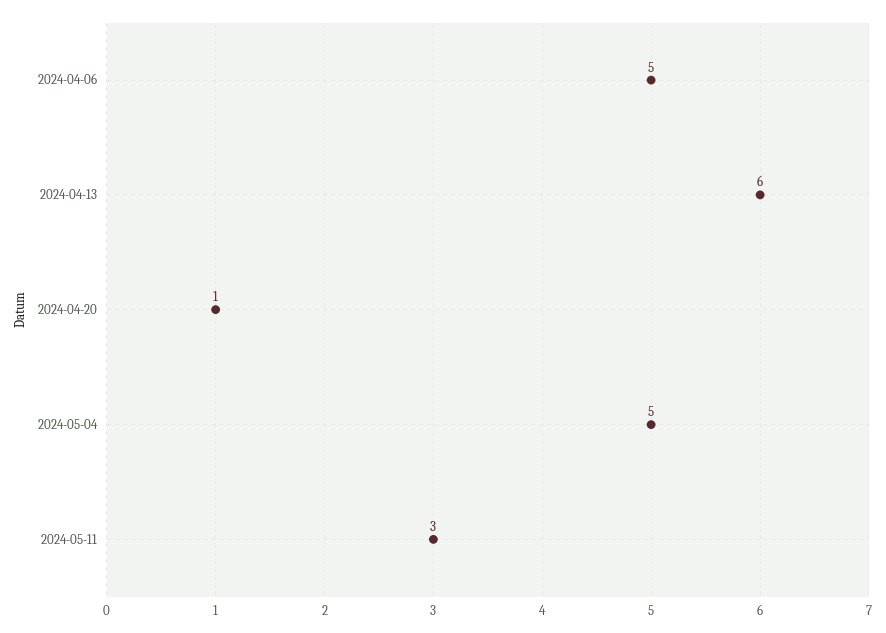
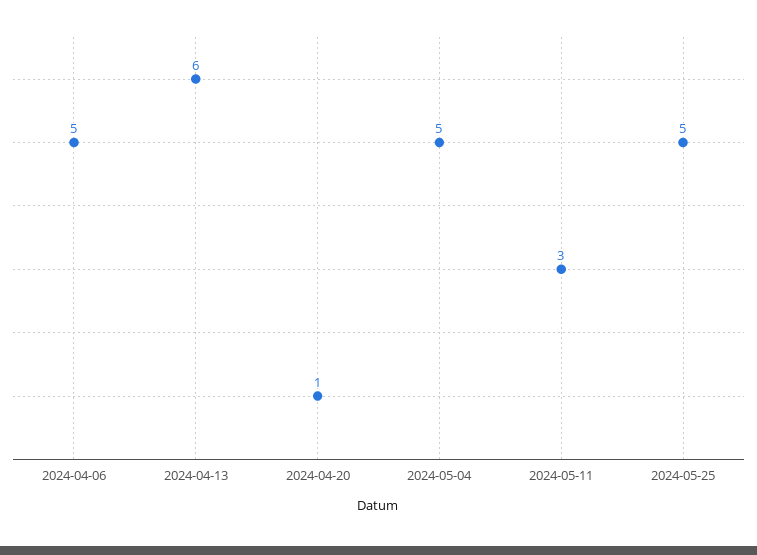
2024-05-25: none -> 5

